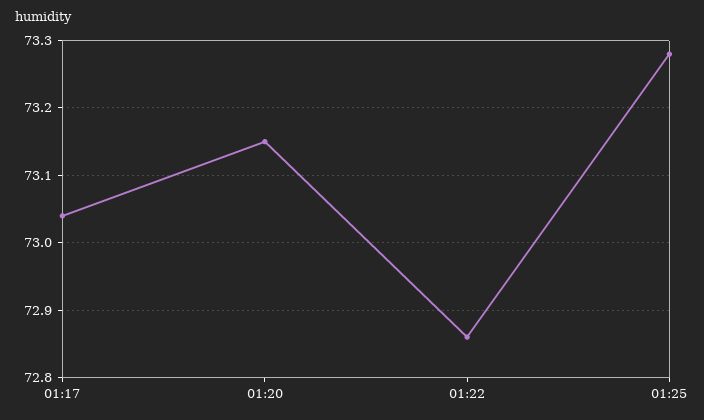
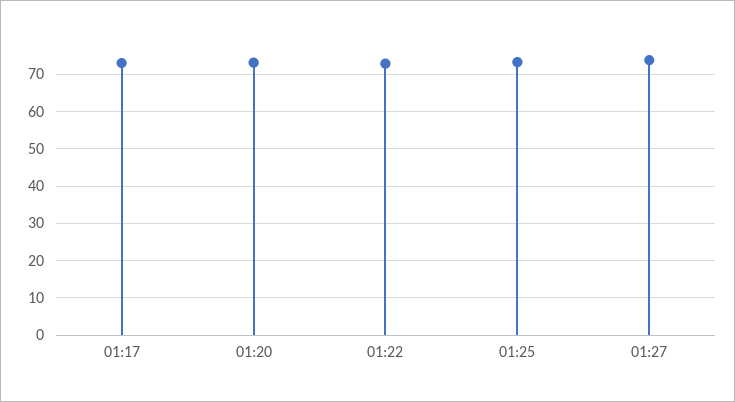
01:27: none -> 74

